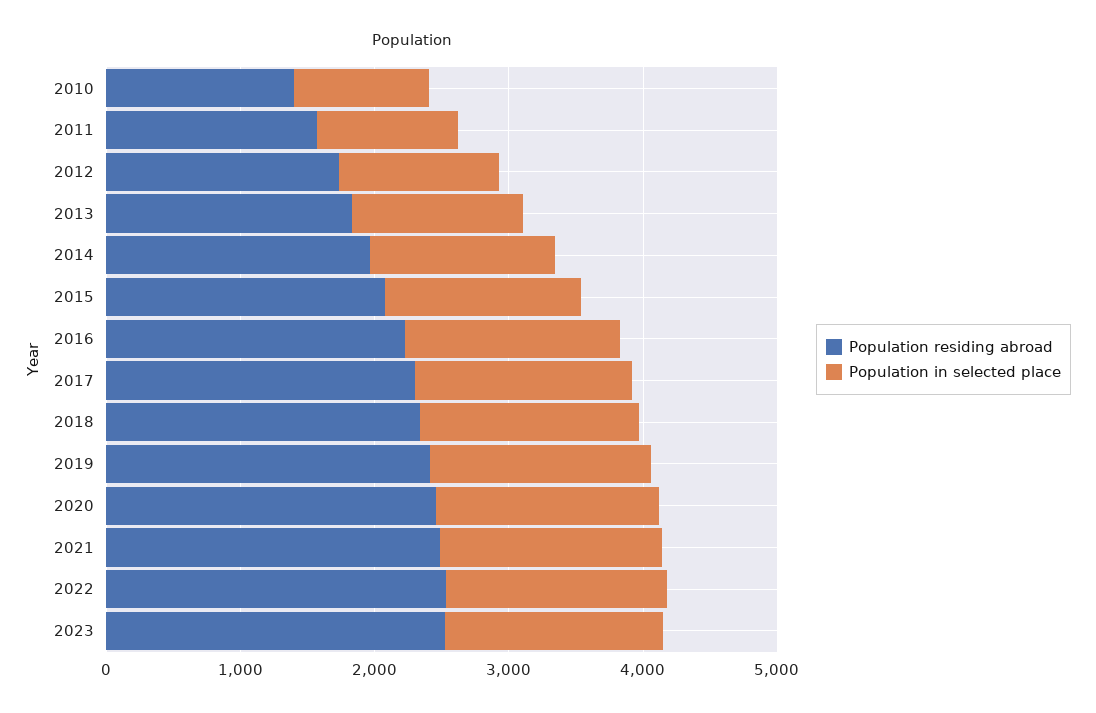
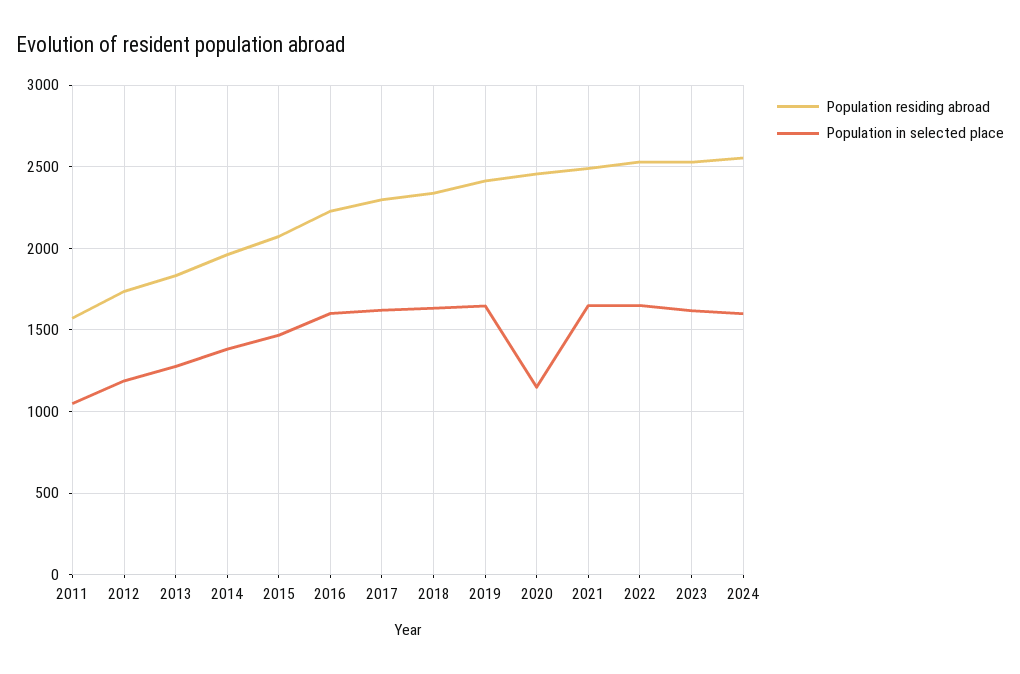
Population residing abroad, 2010: 1400 -> none
Population in selected place, 2010: 1000 -> none
Population in selected place, 2020: 1600 -> 1150
Population residing abroad, 2024: none -> 2550
Population in selected place, 2024: none -> 1600

